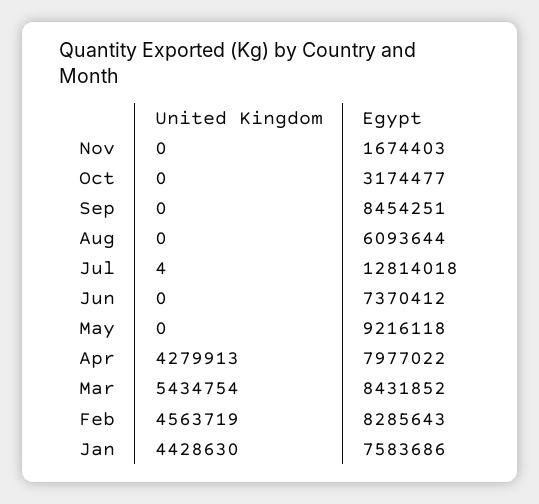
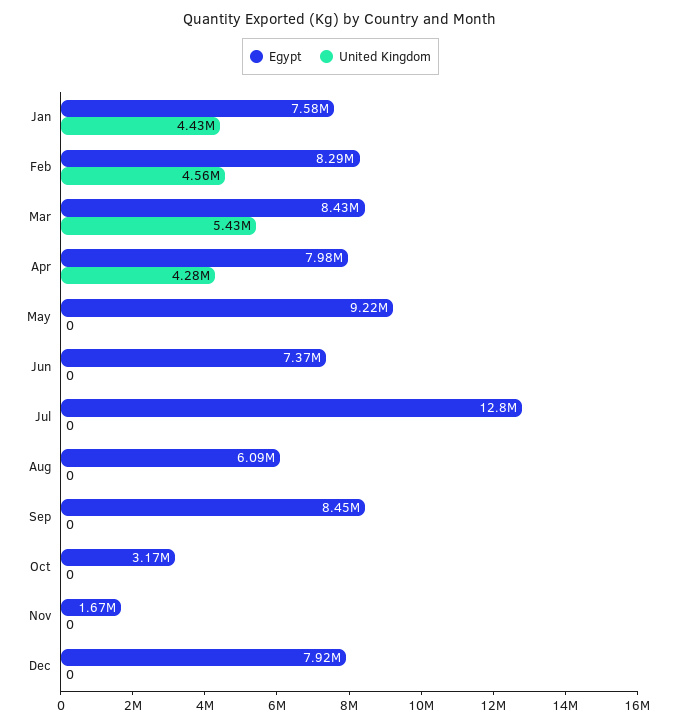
United Kingdom, Jul: 4 -> 0
Egypt, Dec: none -> 7920000
United Kingdom, Dec: none -> 0

